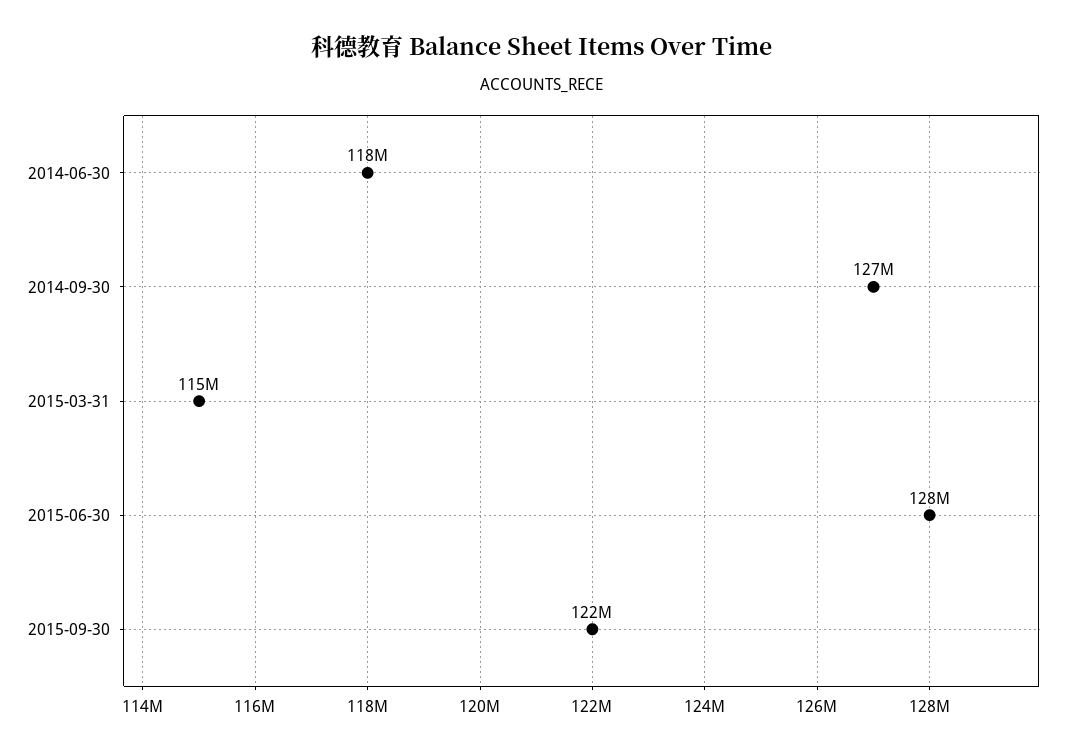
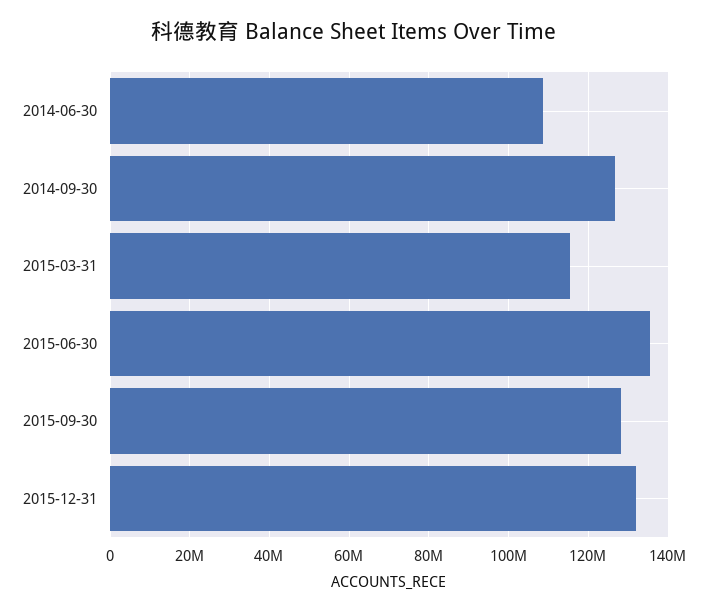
2014-06-30: 118000000 -> 108000000
2015-06-30: 128000000 -> 136000000
2015-09-30: 122000000 -> 128000000
2015-12-31: none -> 132000000

